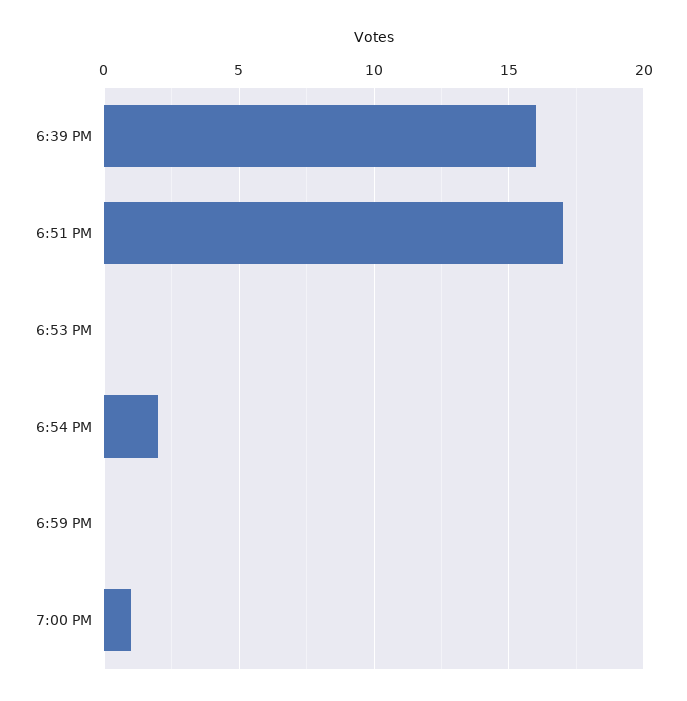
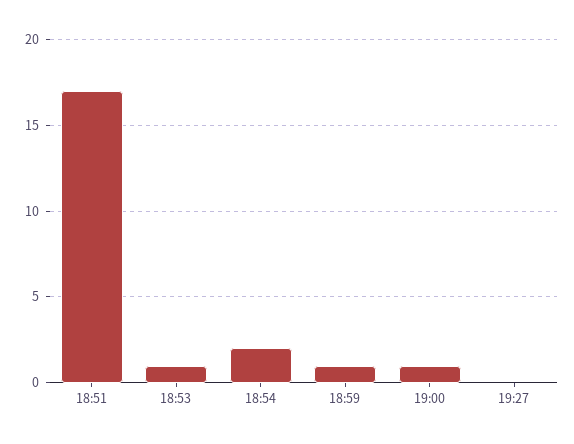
6:39 PM: 16 -> none
6:53 PM: 0 -> 1
6:59 PM: 0 -> 1
19:27: none -> 0

